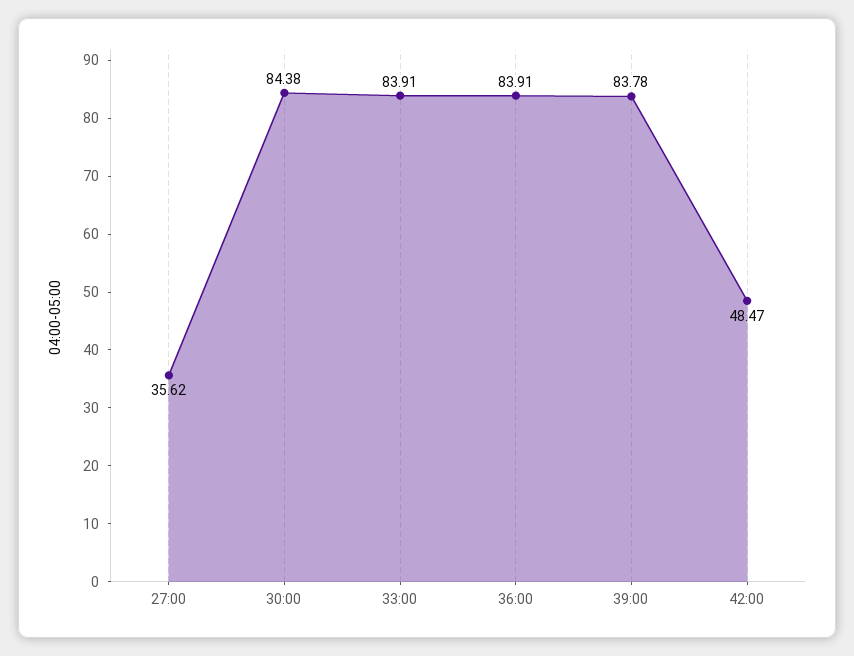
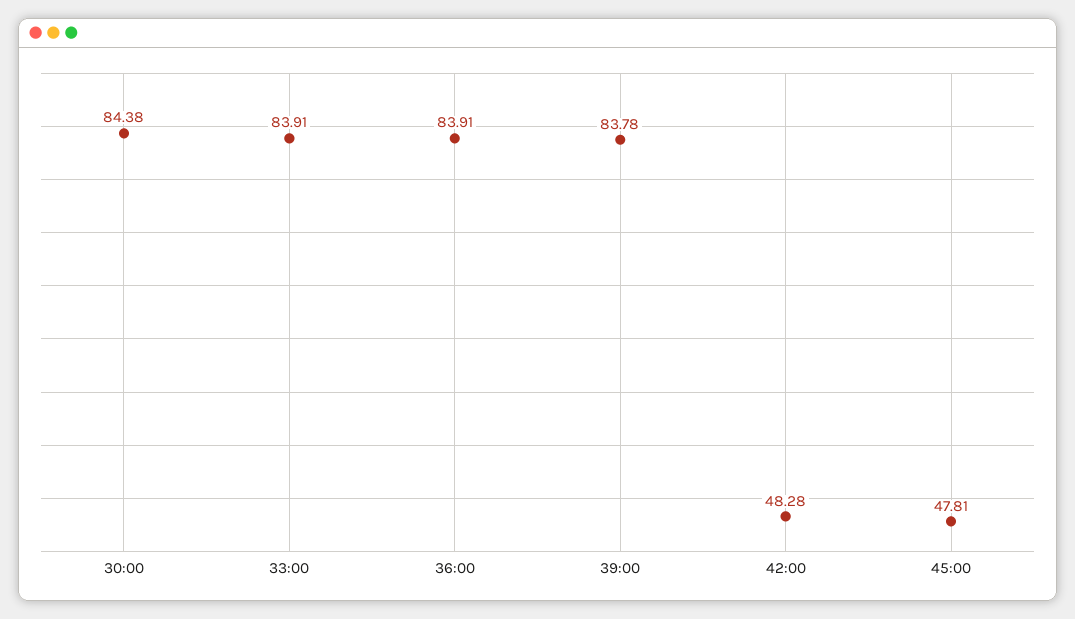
27:00: 35.62 -> none
42:00: 48.47 -> 48.28
45:00: none -> 47.81

